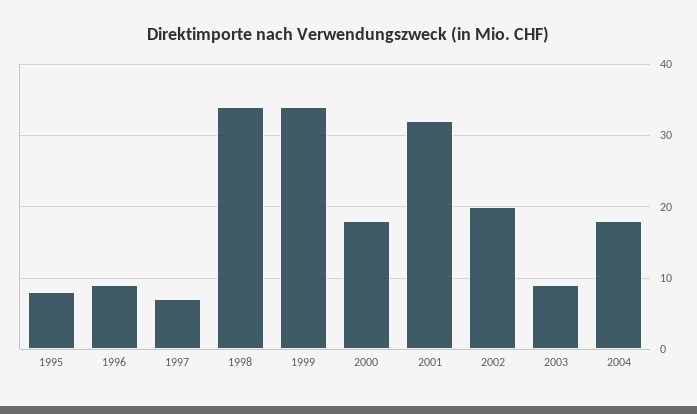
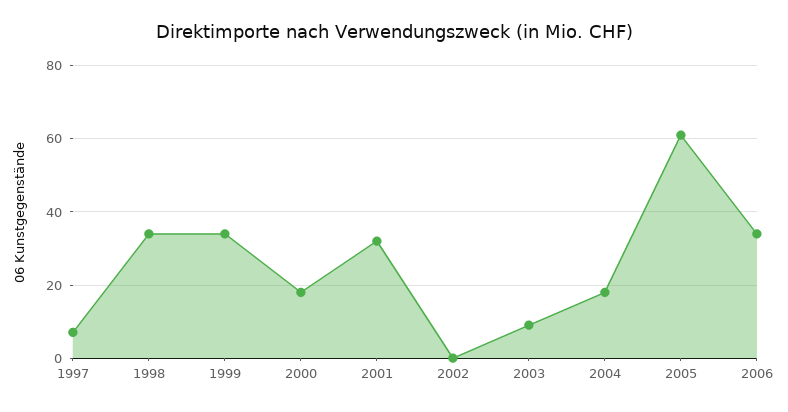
1995: 8 -> none
1996: 9 -> none
2002: 20 -> 0
2005: none -> 60
2006: none -> 35

